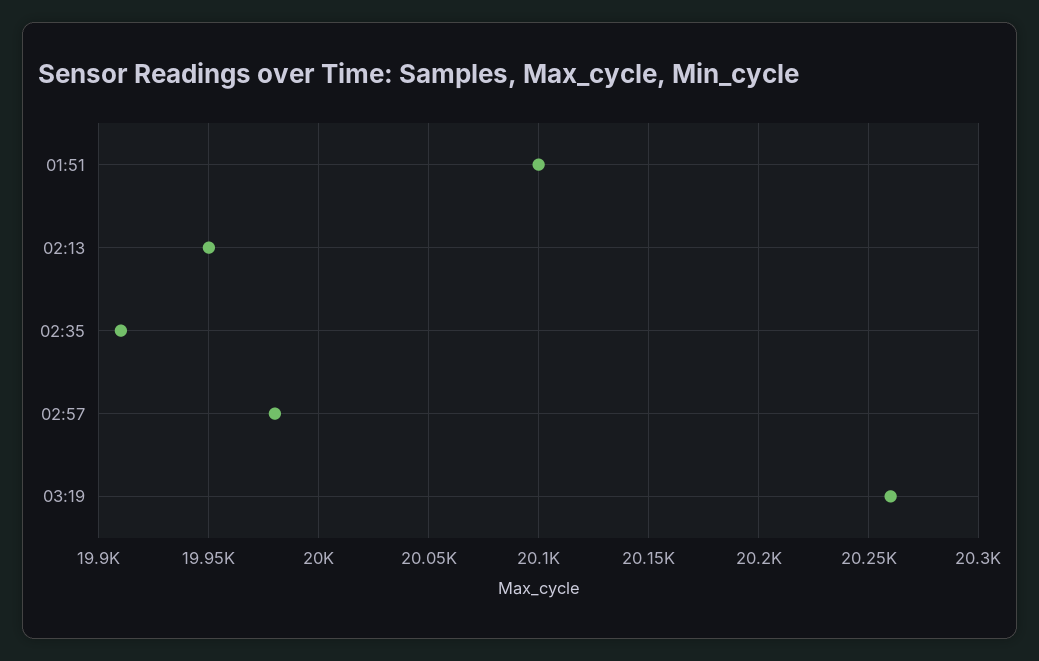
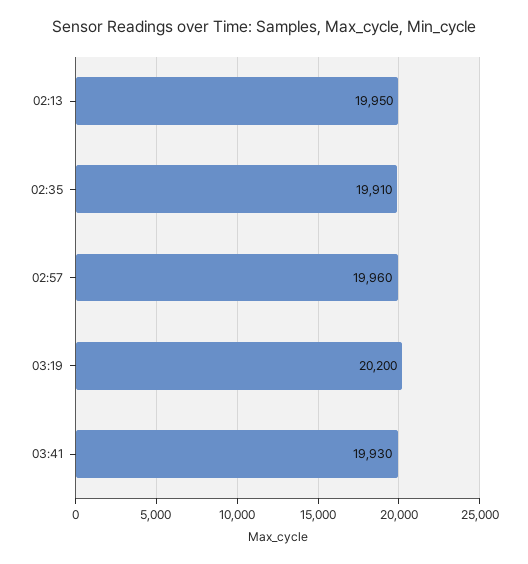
01:51: 20100 -> none
02:57: 19980 -> 19960
03:19: 20260 -> 20200
03:41: none -> 19930

